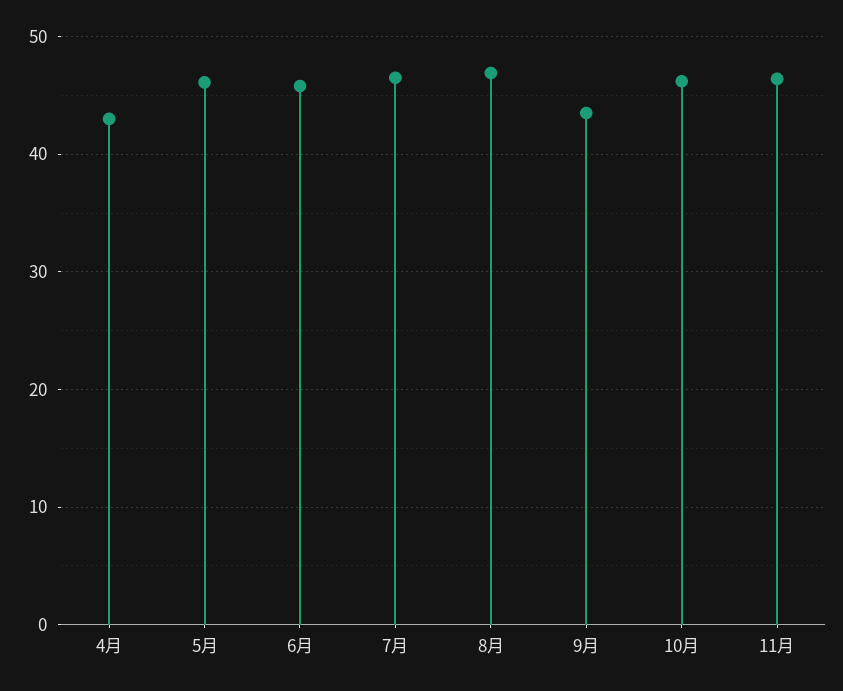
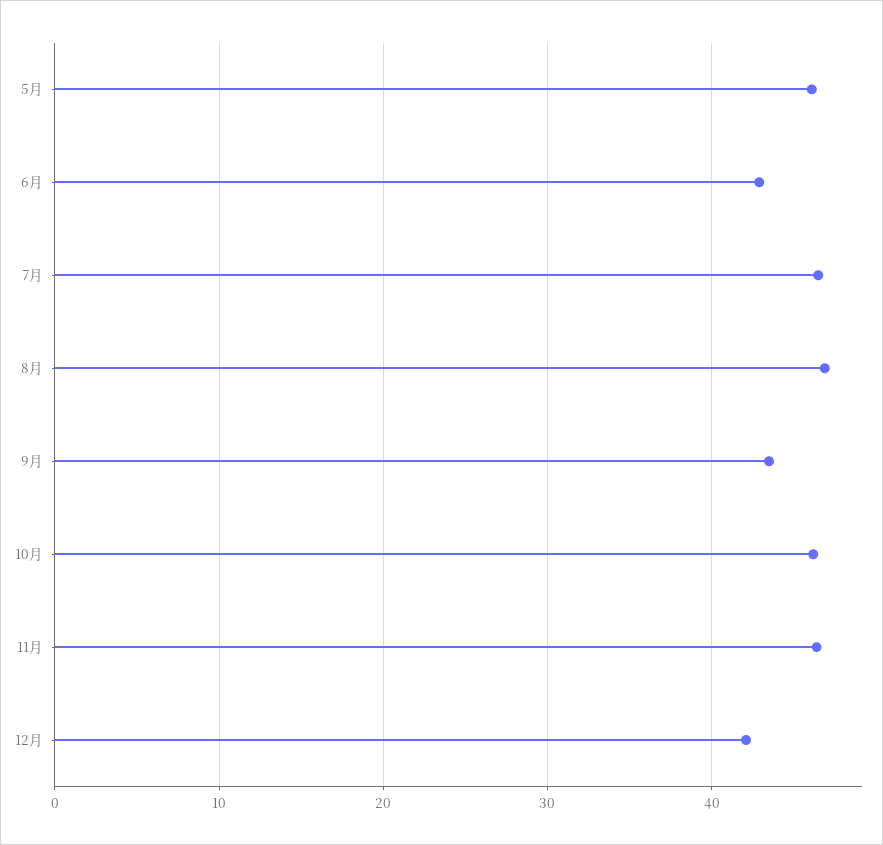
4月: 43 -> none
6月: 46 -> 43
12月: none -> 42

